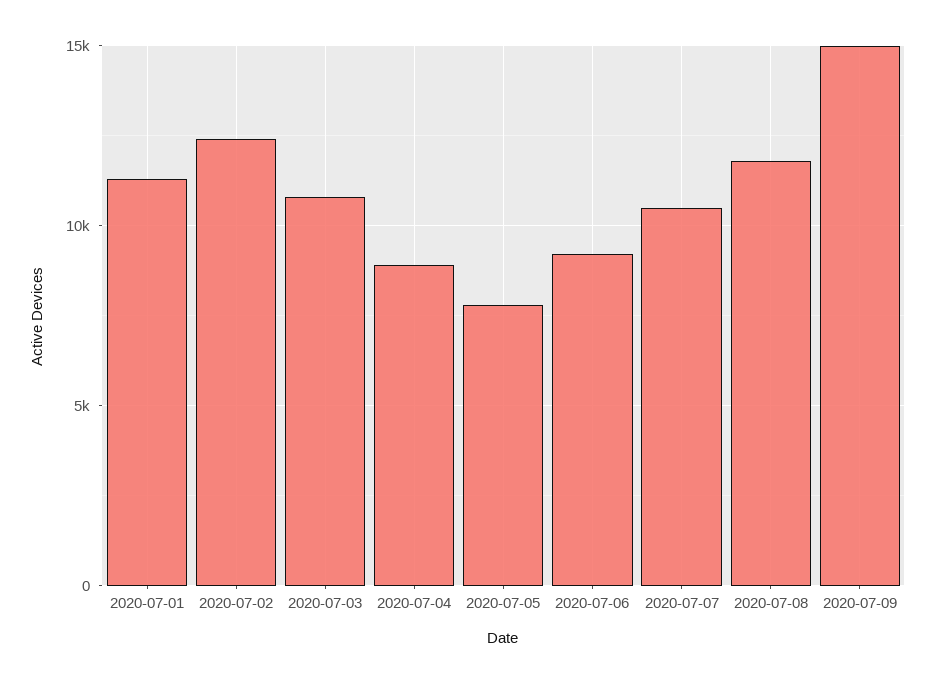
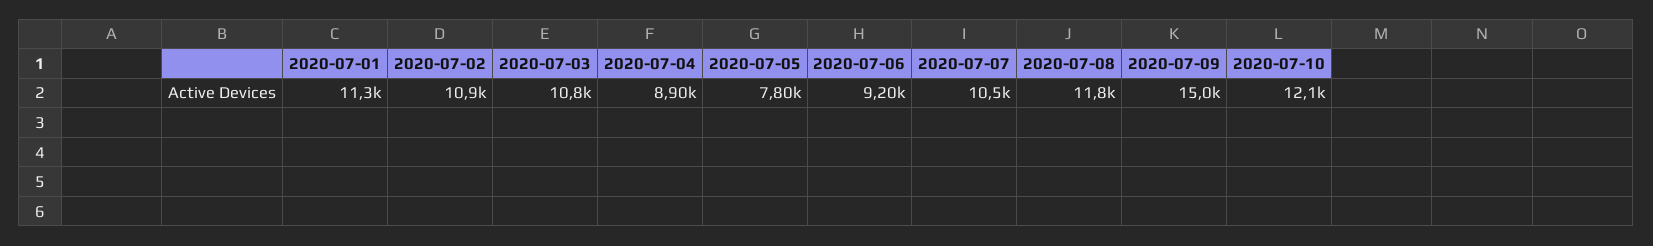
2020-07-02: 12500 -> 10900
2020-07-10: none -> 12100

